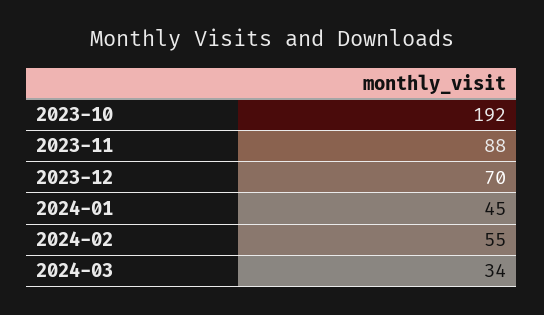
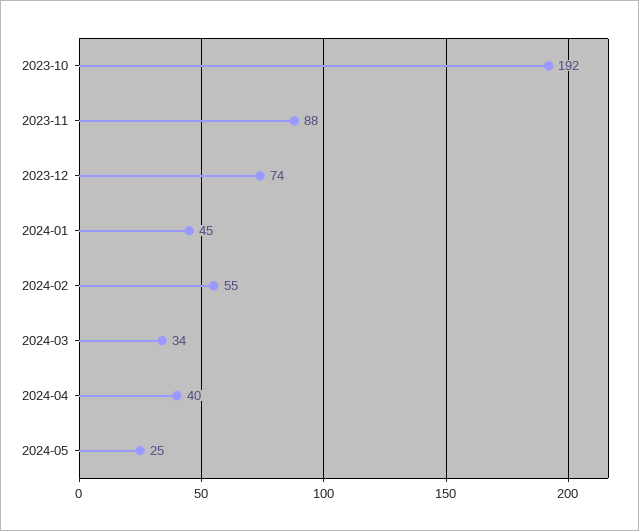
2023-12: 70 -> 74
2024-04: none -> 40
2024-05: none -> 25

